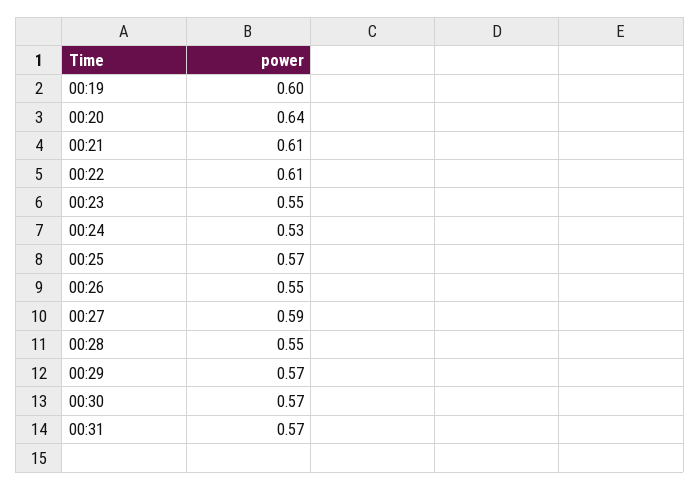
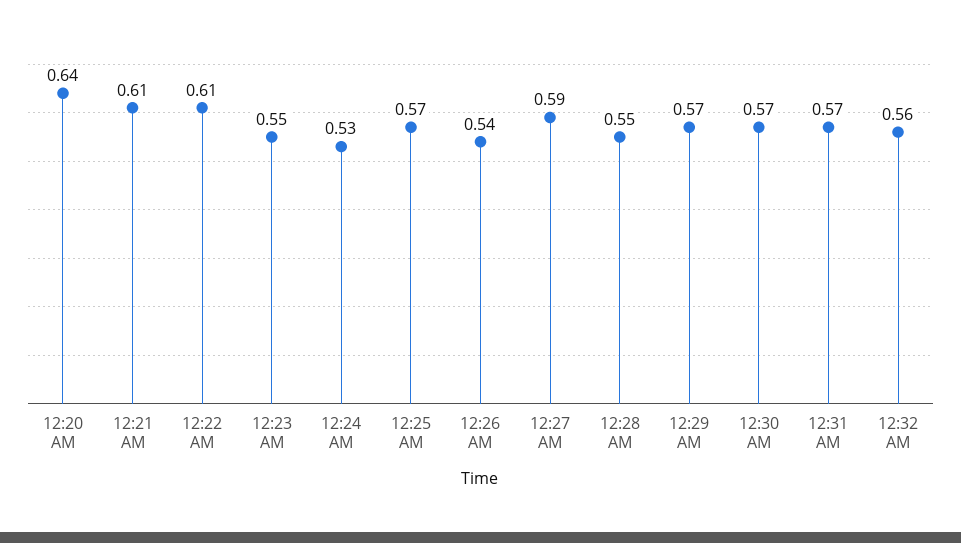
00:19: 0.6 -> none
00:26: 0.55 -> 0.54
12:32 AM: none -> 0.56

